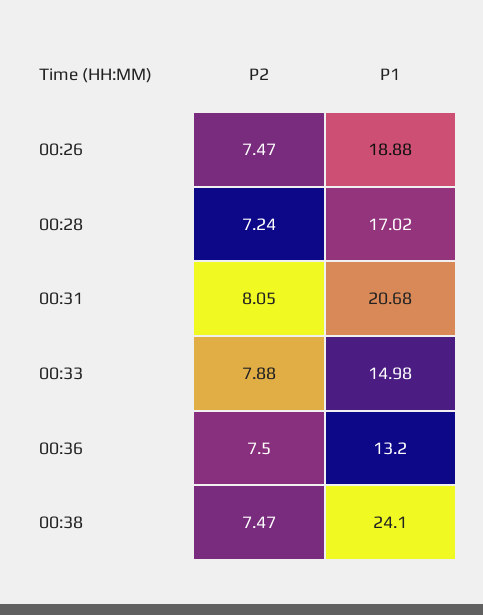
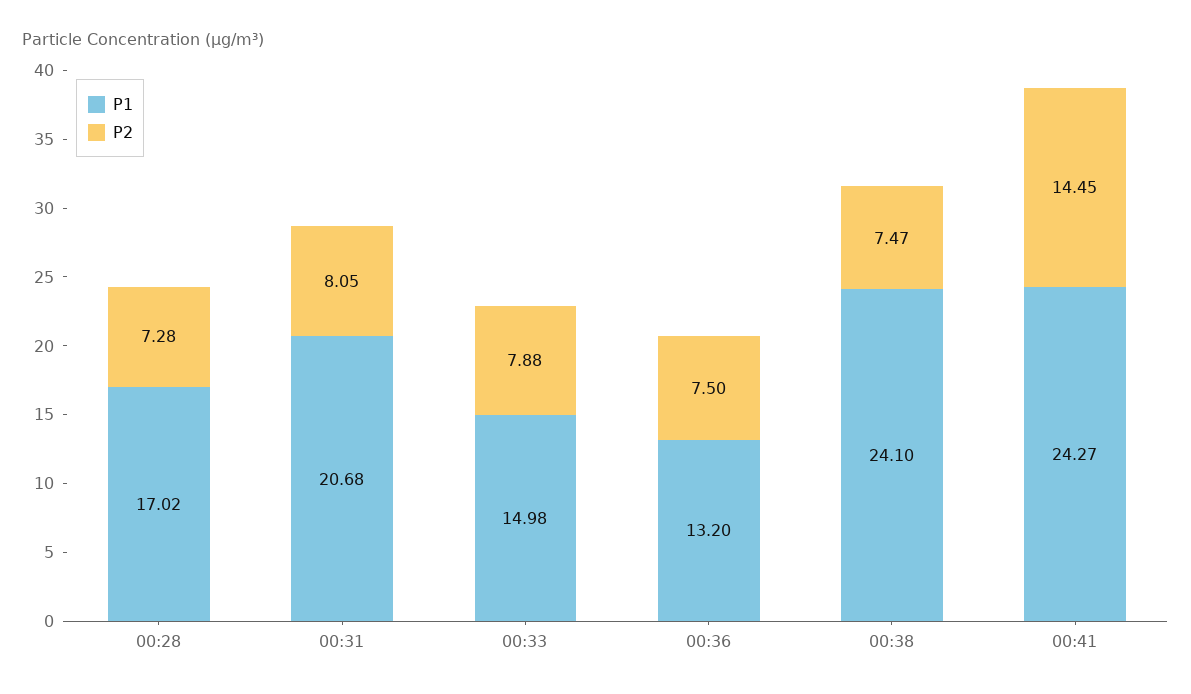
P2, 00:26: 7.47 -> none
P1, 00:26: 18.88 -> none
P2, 00:28: 7.24 -> 7.28
P1, 00:41: none -> 24.27
P2, 00:41: none -> 14.45

